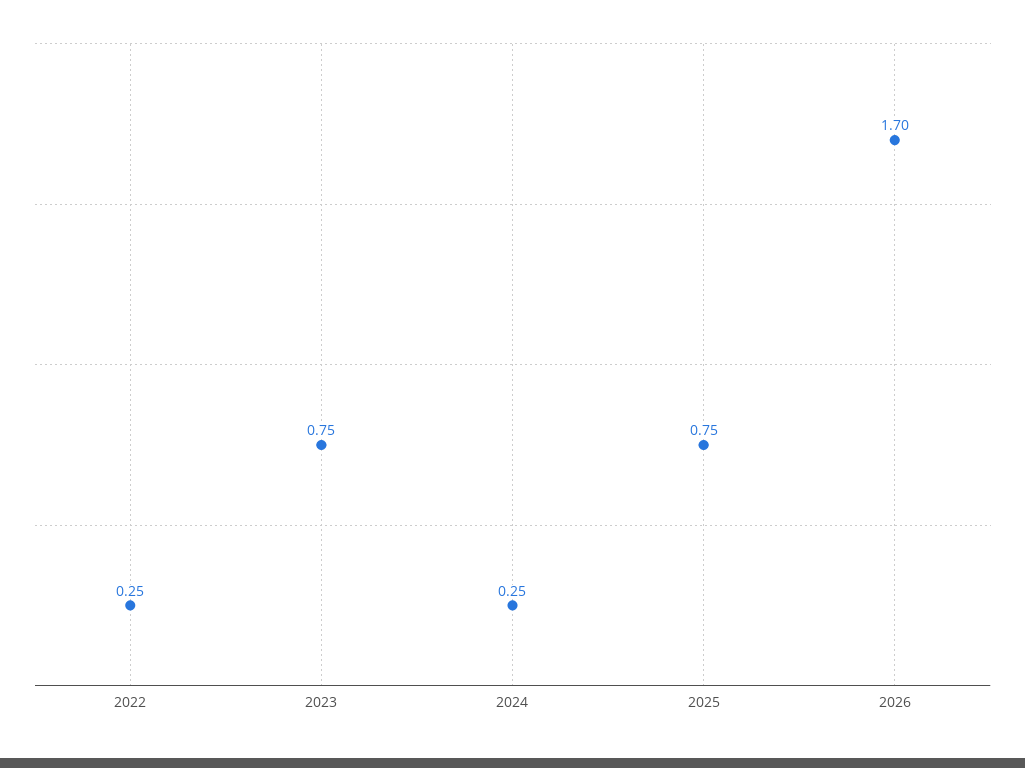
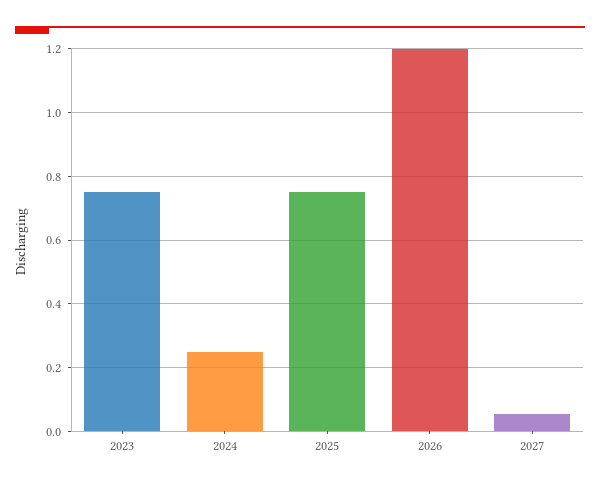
2022: 0.25 -> none
2026: 1.7 -> 1.2
2027: none -> 0.06

